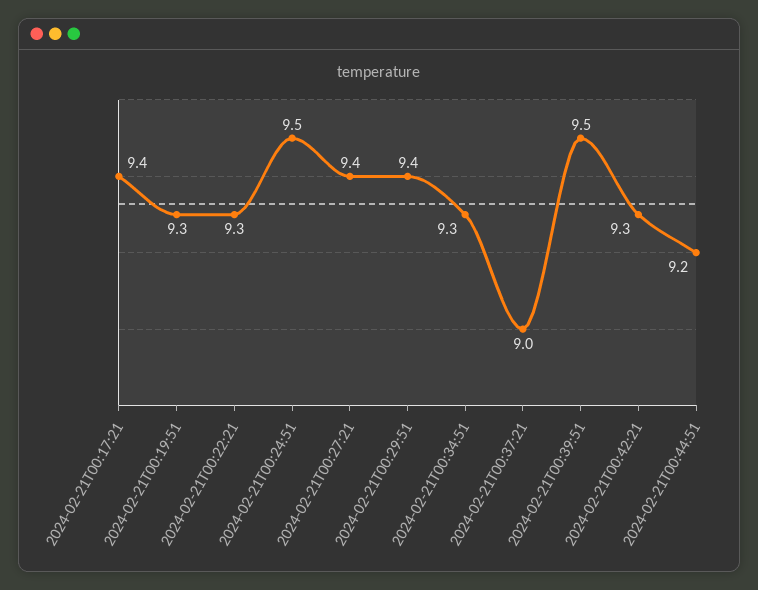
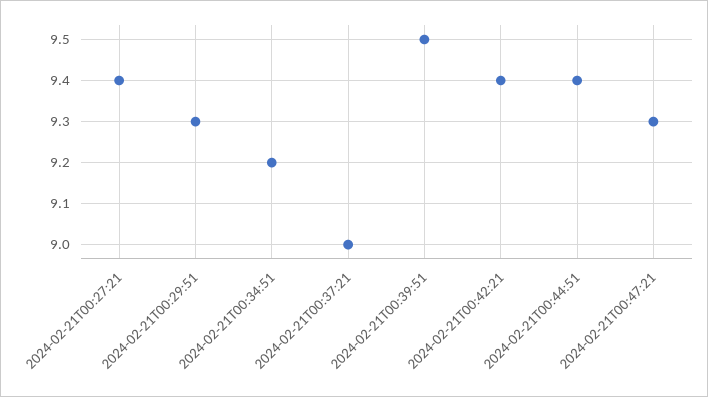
2024-02-21T00:17:21: 9.4 -> none
2024-02-21T00:19:51: 9.3 -> none
2024-02-21T00:22:21: 9.3 -> none
2024-02-21T00:24:51: 9.5 -> none
2024-02-21T00:29:51: 9.4 -> 9.3
2024-02-21T00:34:51: 9.3 -> 9.2
2024-02-21T00:42:21: 9.3 -> 9.4
2024-02-21T00:44:51: 9.2 -> 9.4
2024-02-21T00:47:21: none -> 9.3

